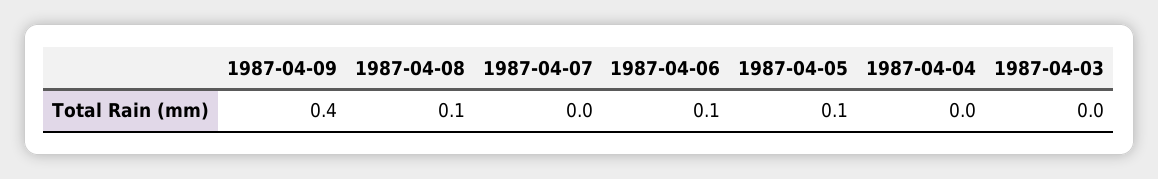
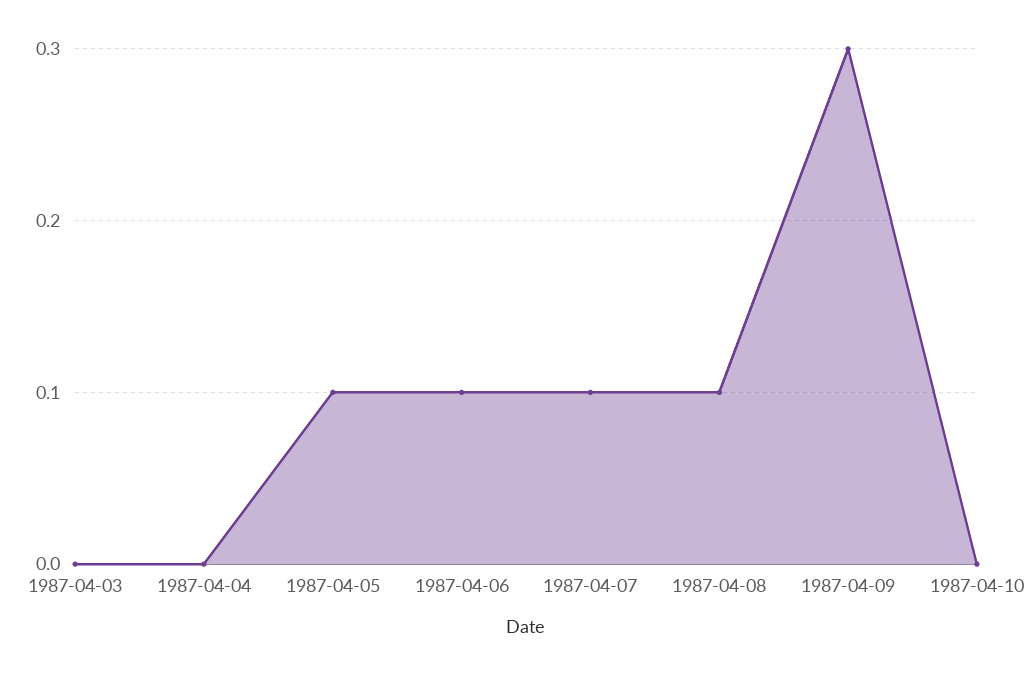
1987-04-09: 0.4 -> 0.3
1987-04-07: 0 -> 0.1
1987-04-10: none -> 0

